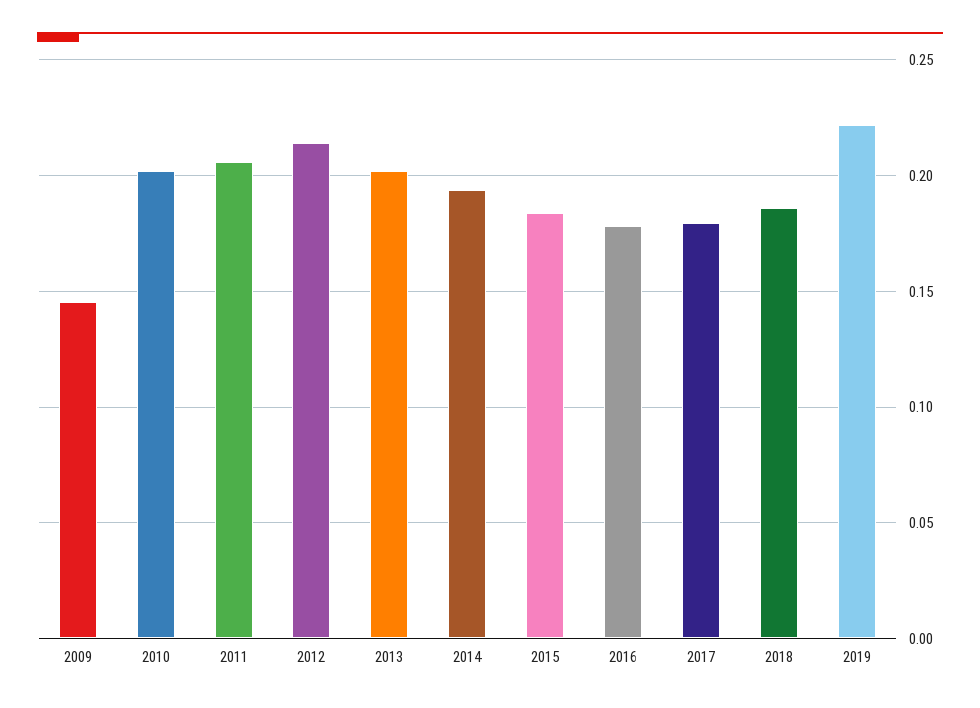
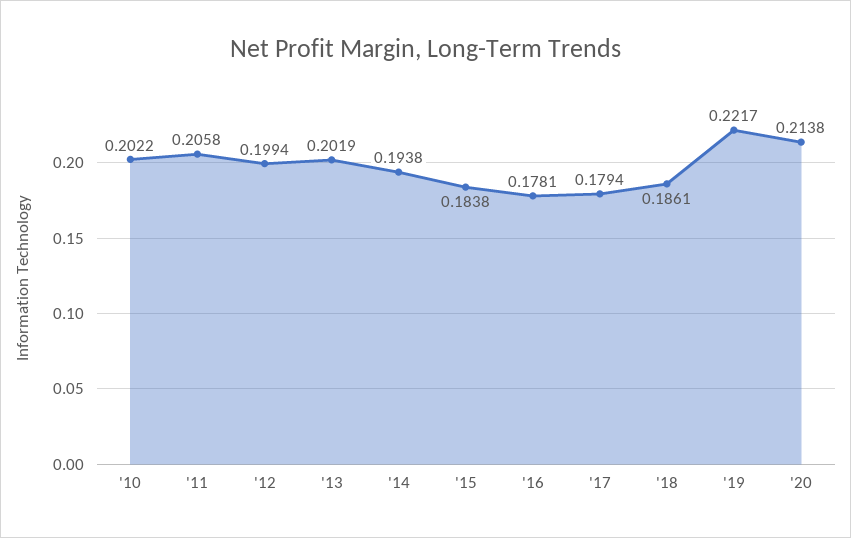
2009: 0.145 -> none
2012: 0.215 -> 0.1994
'20: none -> 0.2138

